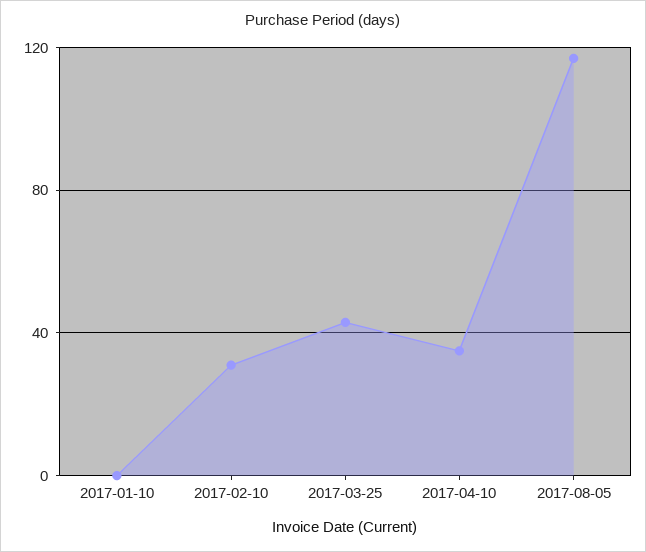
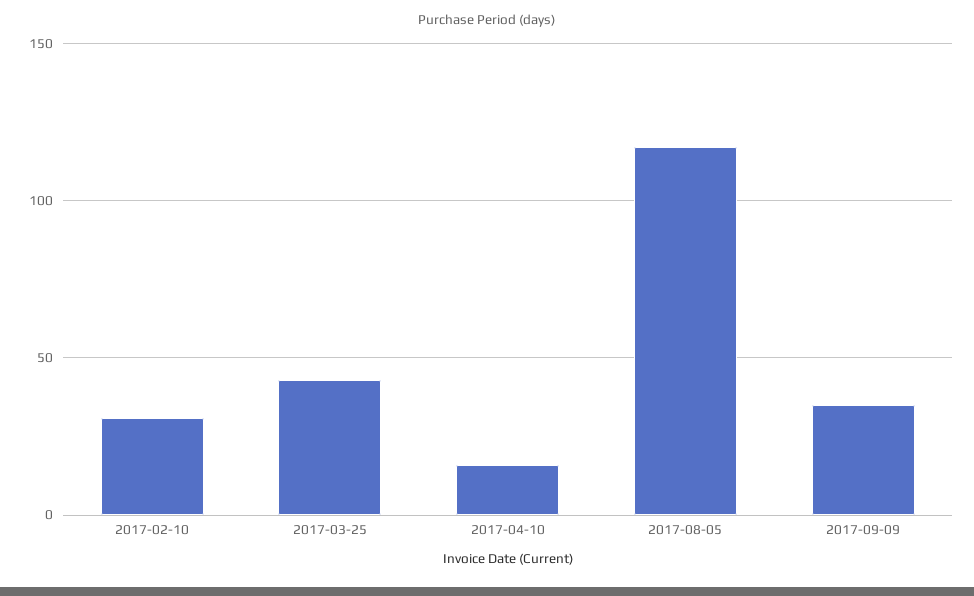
2017-01-10: 0 -> none
2017-04-10: 35 -> 15
2017-09-09: none -> 35

